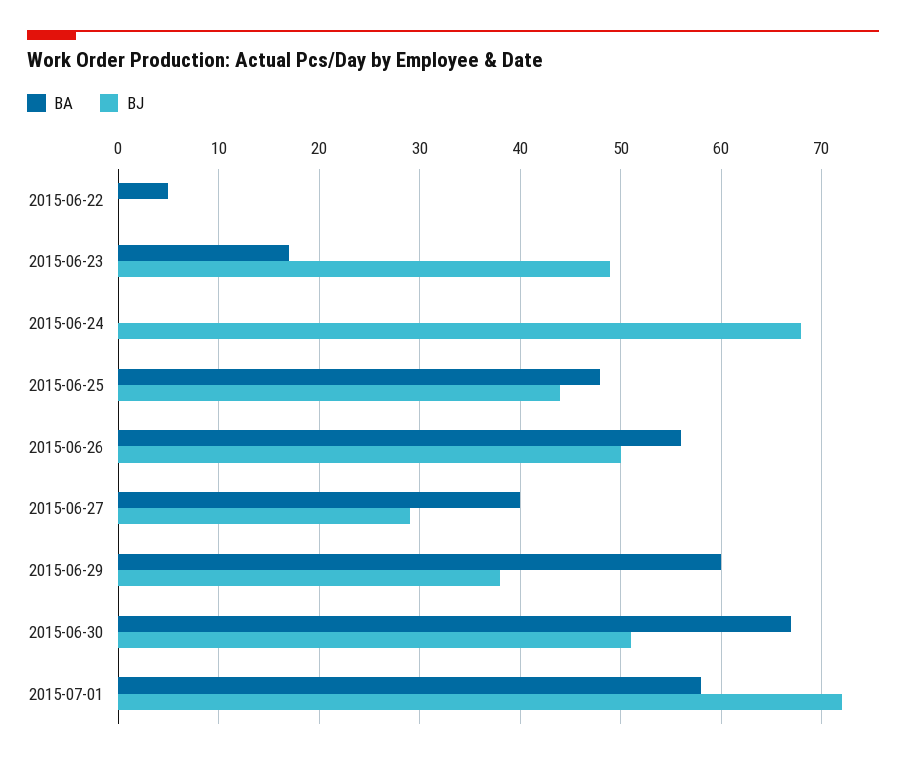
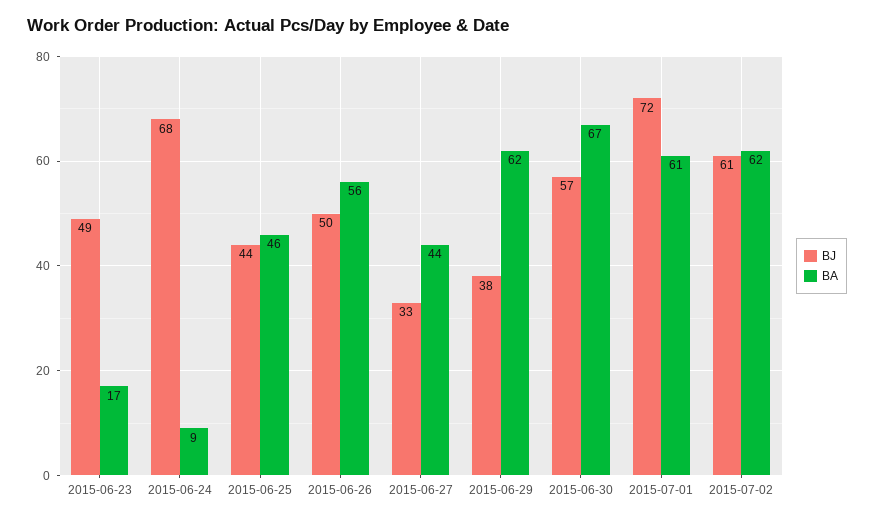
BA, 2015-06-22: 5 -> none
BJ, 2015-06-22: 0 -> none
BA, 2015-06-24: 0 -> 9
BA, 2015-06-25: 48 -> 46
BA, 2015-06-27: 40 -> 44
BJ, 2015-06-27: 29 -> 33
BA, 2015-06-29: 60 -> 62
BJ, 2015-06-30: 51 -> 57
BA, 2015-07-01: 58 -> 61
BJ, 2015-07-02: none -> 61
BA, 2015-07-02: none -> 62

